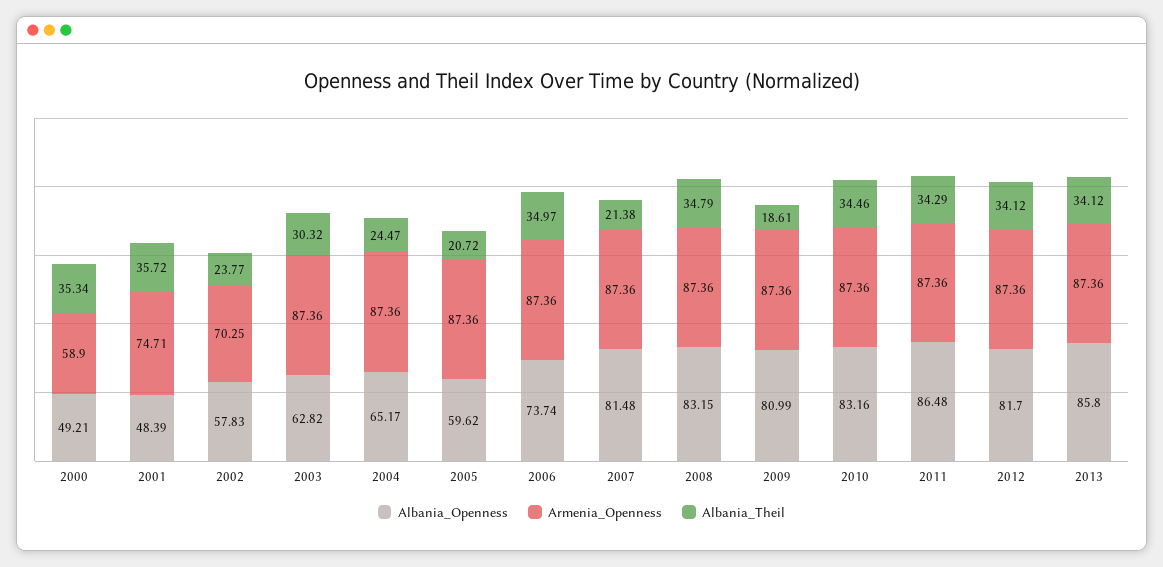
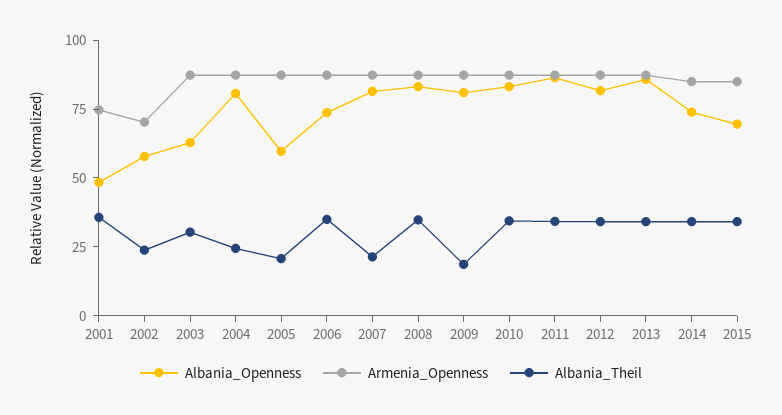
Albania_Openness, 2000: 49.21 -> none
Armenia_Openness, 2000: 58.9 -> none
Albania_Theil, 2000: 35.34 -> none
Albania_Openness, 2004: 65.17 -> 80
Albania_Openness, 2014: none -> 75
Armenia_Openness, 2014: none -> 85
Albania_Theil, 2014: none -> 35
Albania_Openness, 2015: none -> 70
Armenia_Openness, 2015: none -> 85
Albania_Theil, 2015: none -> 35

